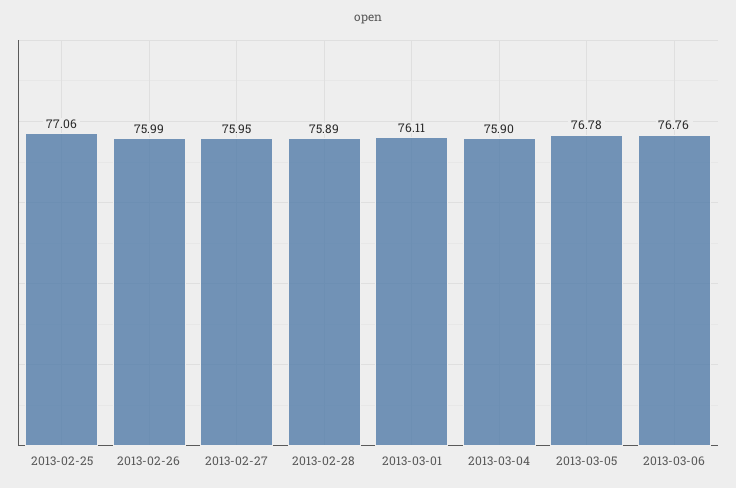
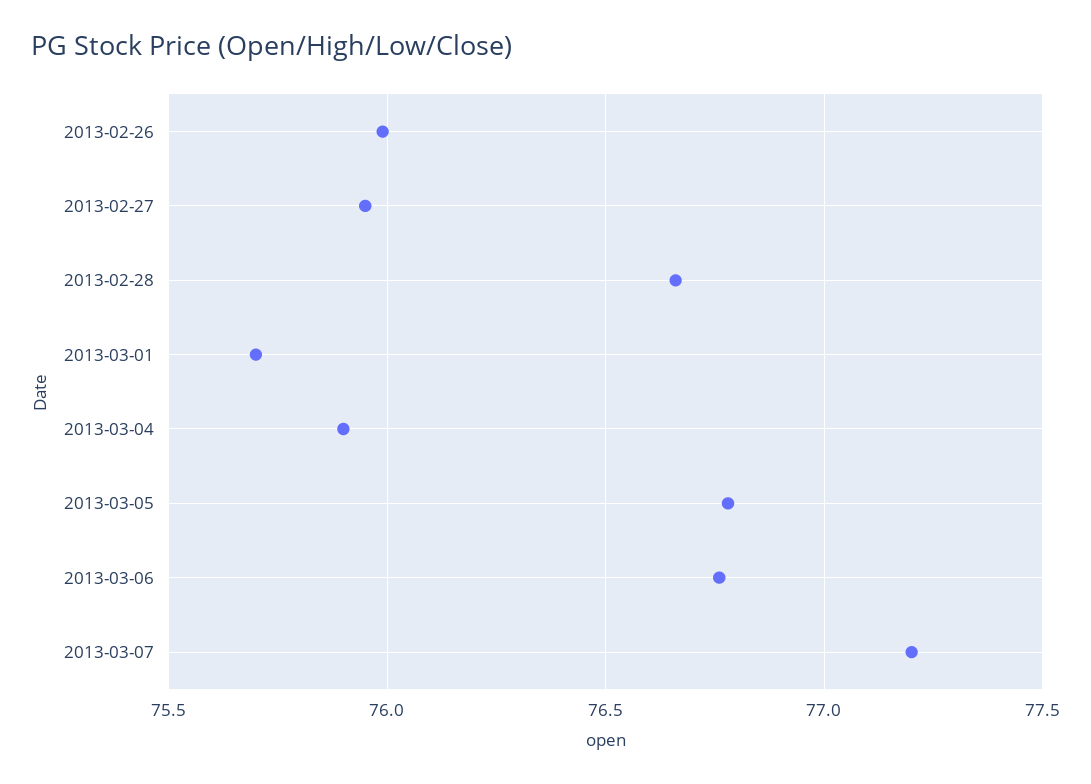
2013-02-25: 77.06 -> none
2013-02-28: 75.89 -> 76.65
2013-03-01: 76.11 -> 75.7
2013-03-07: none -> 77.2

